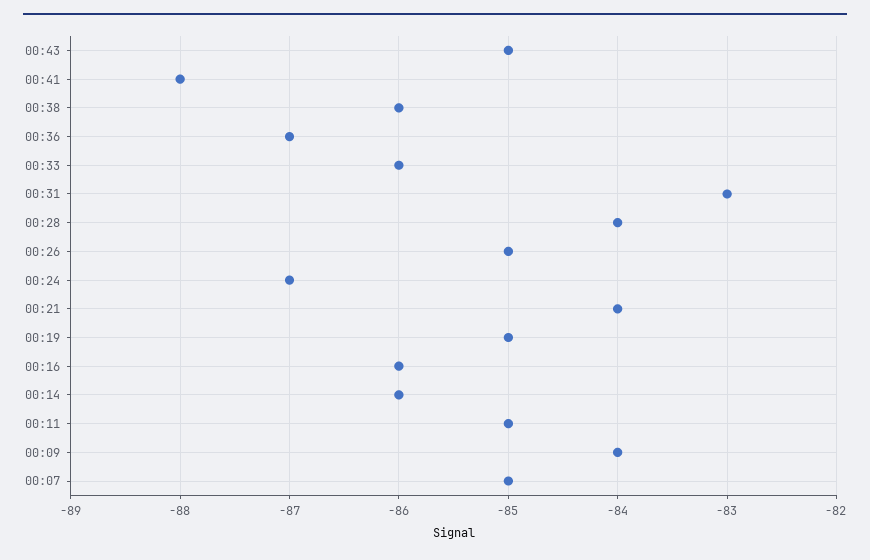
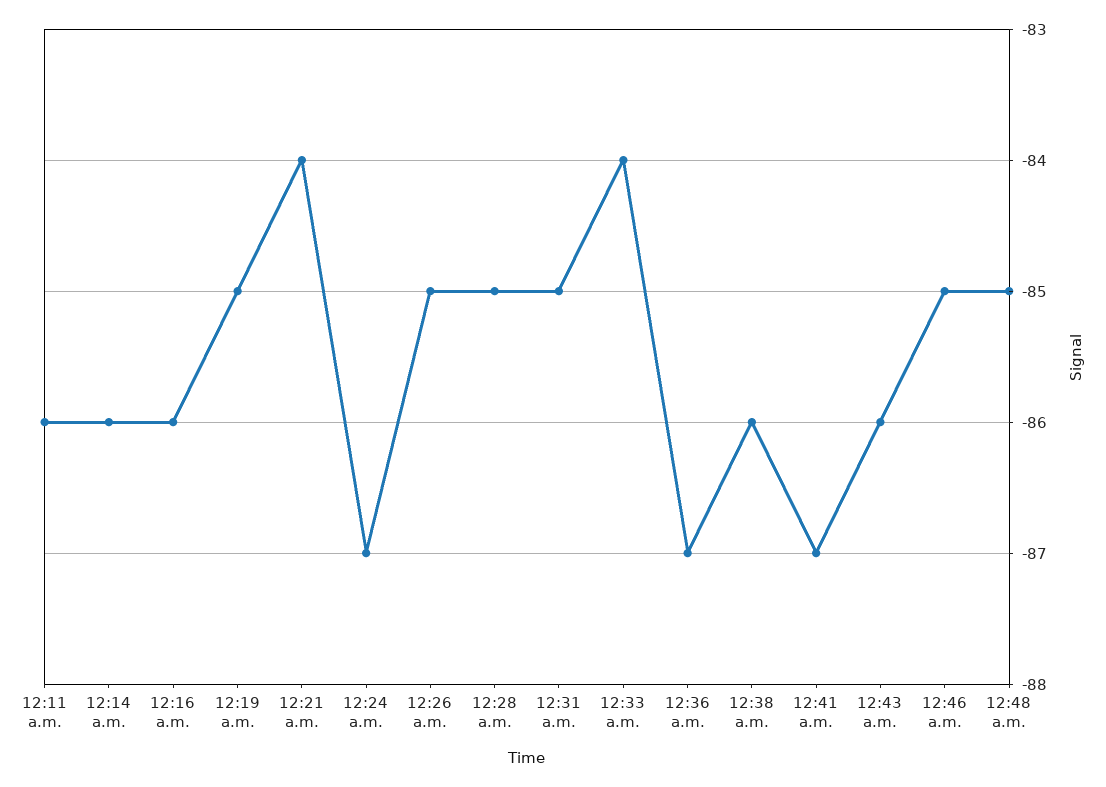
00:43: -85 -> -86
00:41: -88 -> -87
00:33: -86 -> -84
00:31: -83 -> -85
00:28: -84 -> -85
00:11: -85 -> -86
00:09: -84 -> none
00:07: -85 -> none
12:46 a.m.: none -> -85
12:48 a.m.: none -> -85

